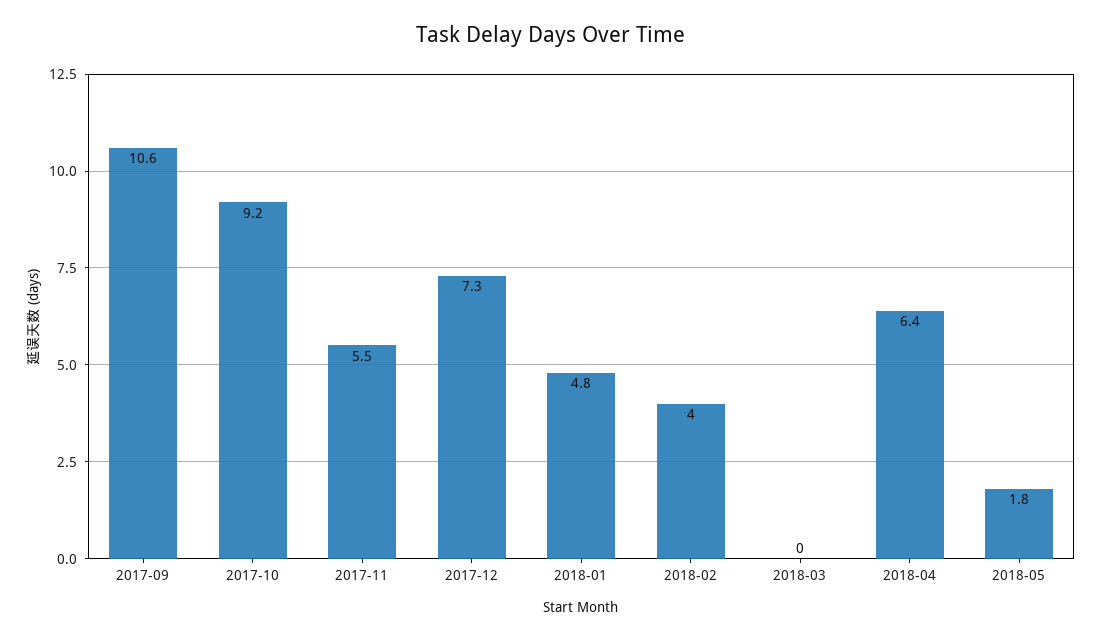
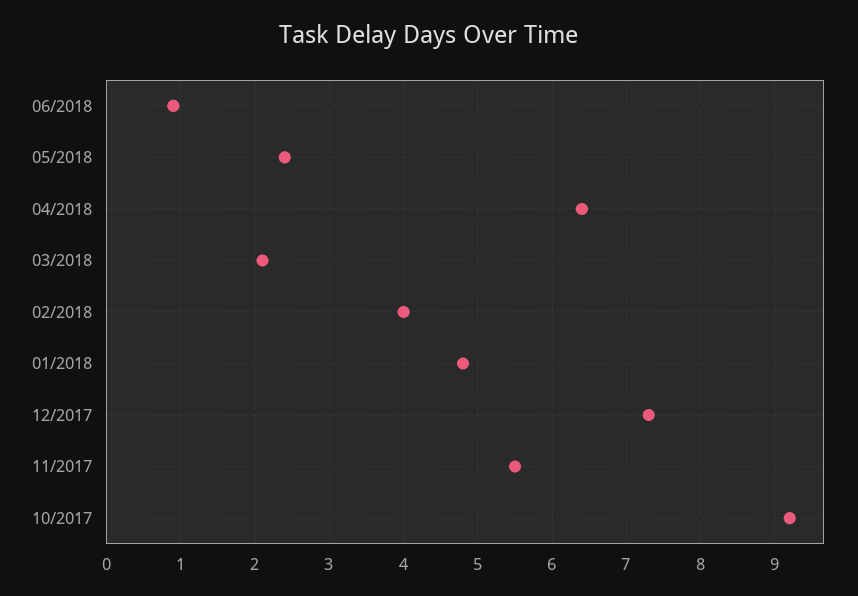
2017-09: 10.6 -> none
2018-03: 0 -> 2.1
2018-05: 1.8 -> 2.4
06/2018: none -> 0.9

